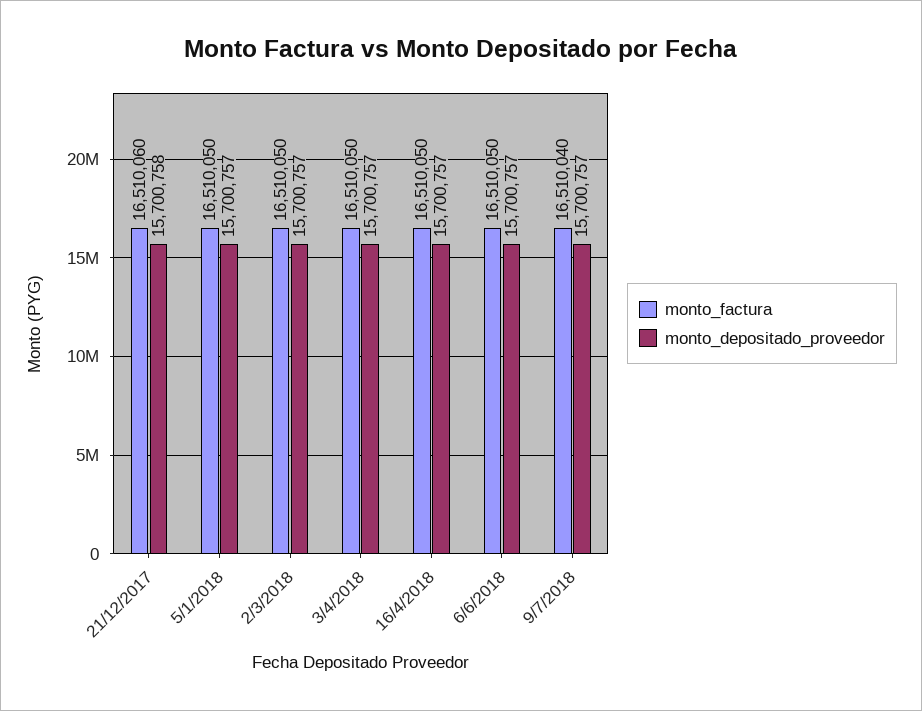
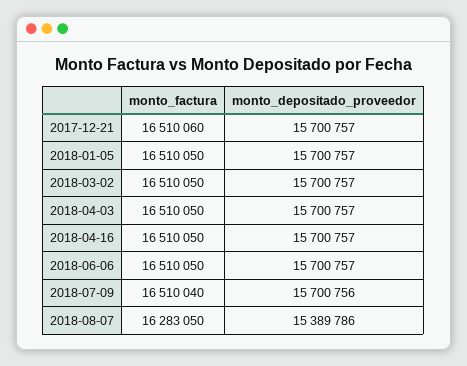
monto_depositado_proveedor, 21/12/2017: 15700758 -> 15700757
monto_depositado_proveedor, 9/7/2018: 15700757 -> 15700756
monto_factura, 2018-08-07: none -> 16283050
monto_depositado_proveedor, 2018-08-07: none -> 15389786

